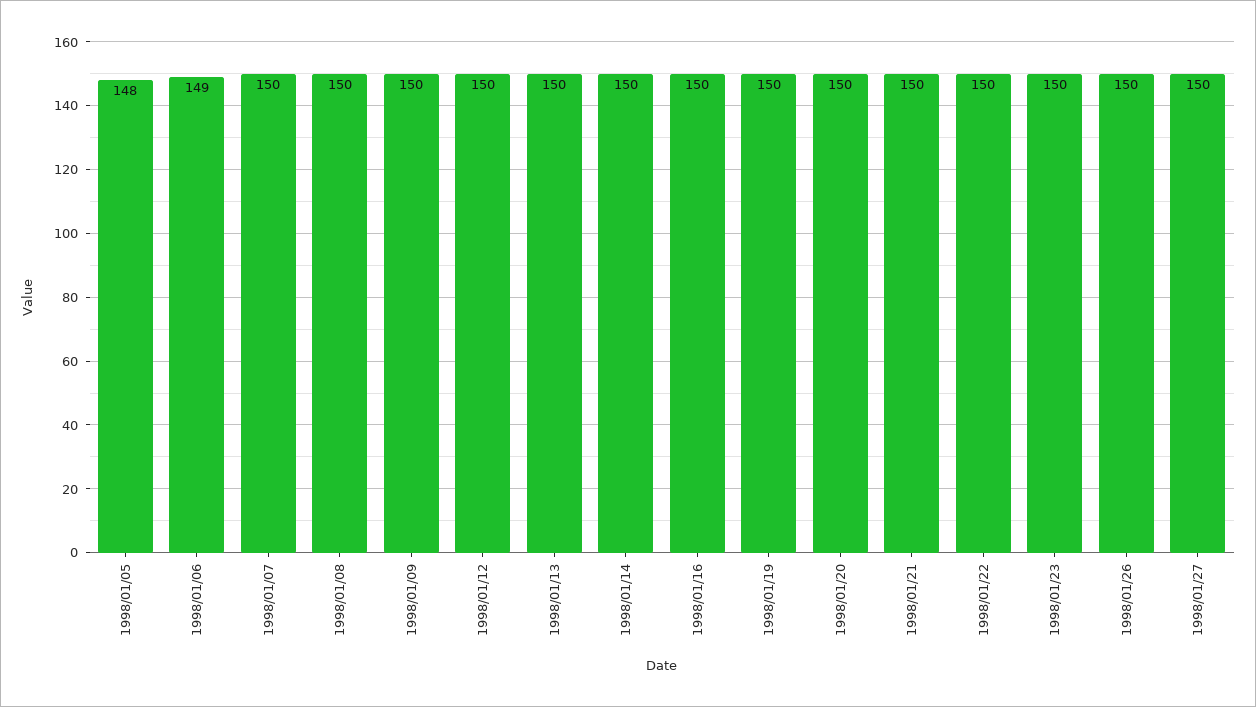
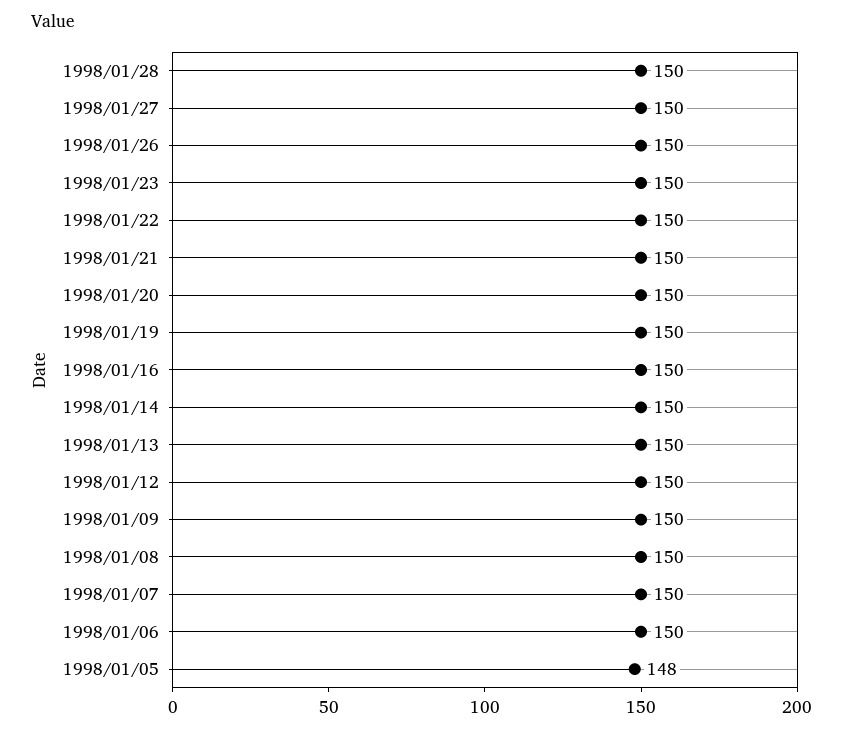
1998/01/06: 149 -> 150
1998/01/28: none -> 150

